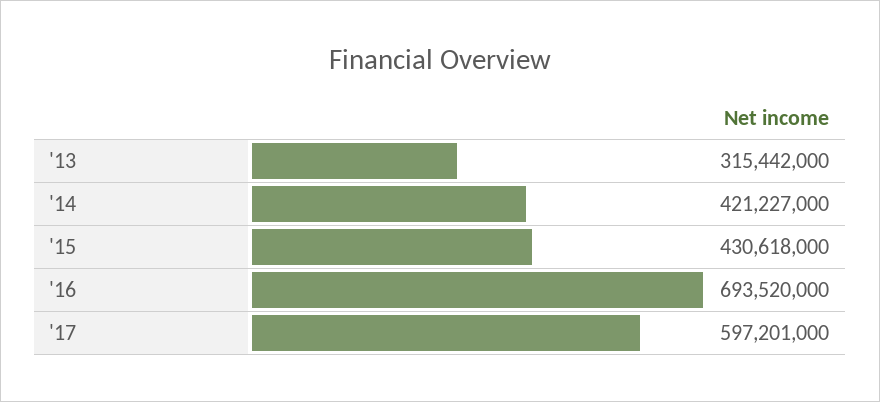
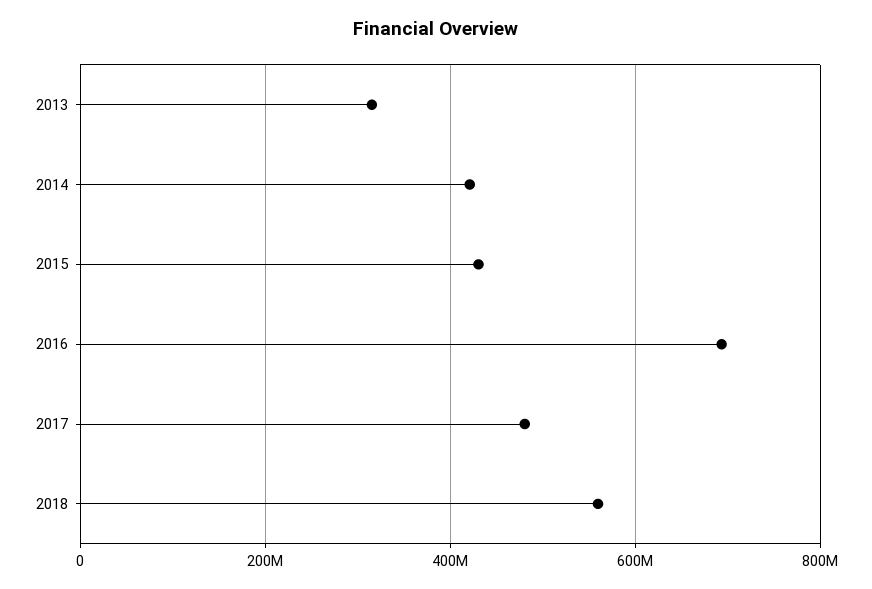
'17: 597201000 -> 480000000
2018: none -> 560000000

